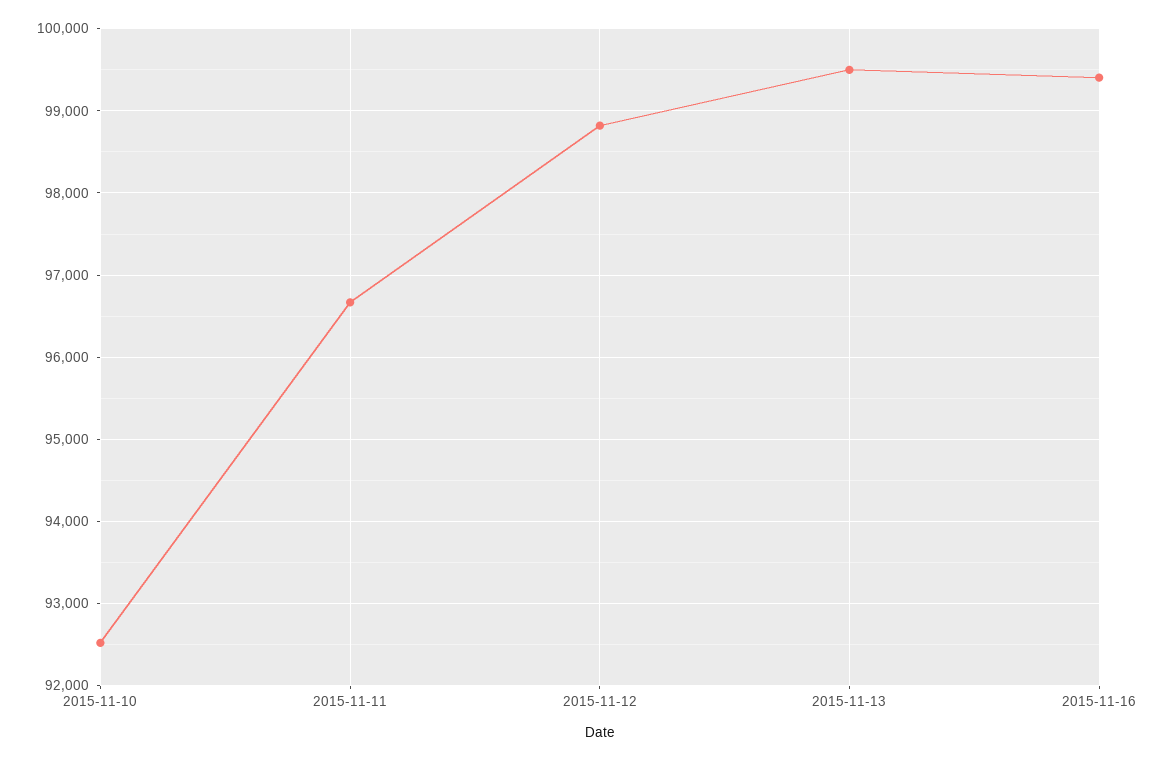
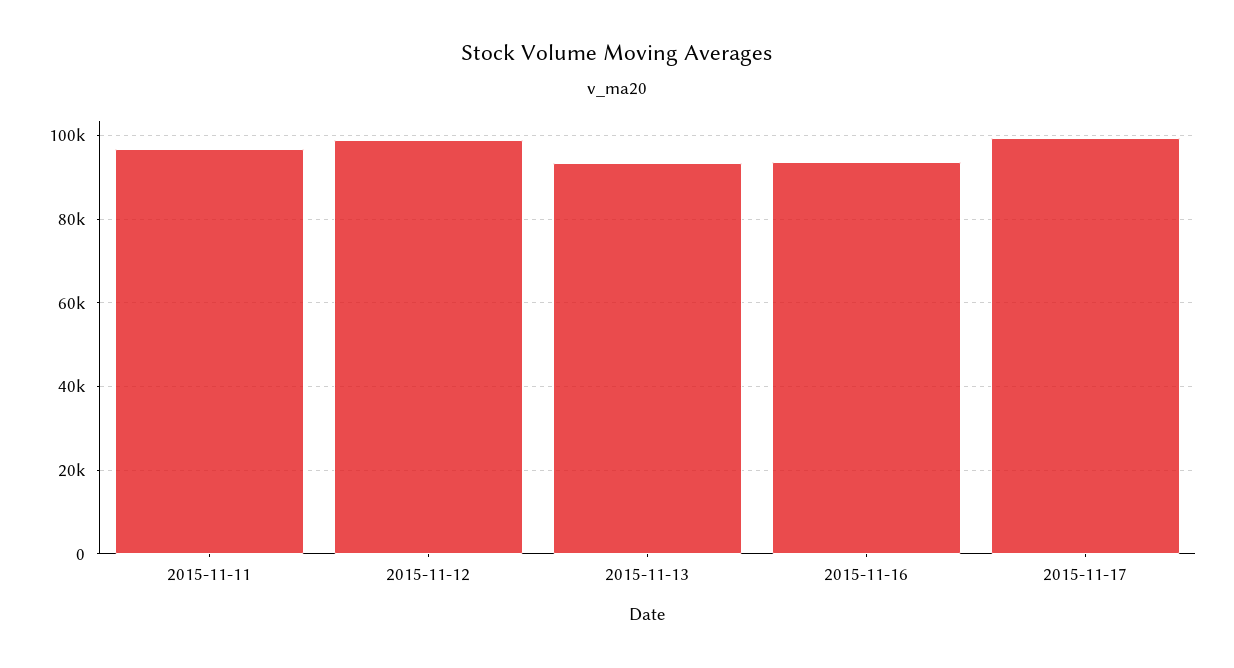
2015-11-10: 92500 -> none
2015-11-13: 99500 -> 94000
2015-11-16: 99400 -> 94000
2015-11-17: none -> 100000

